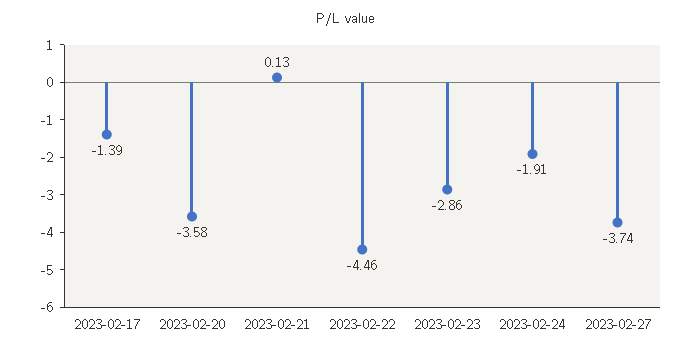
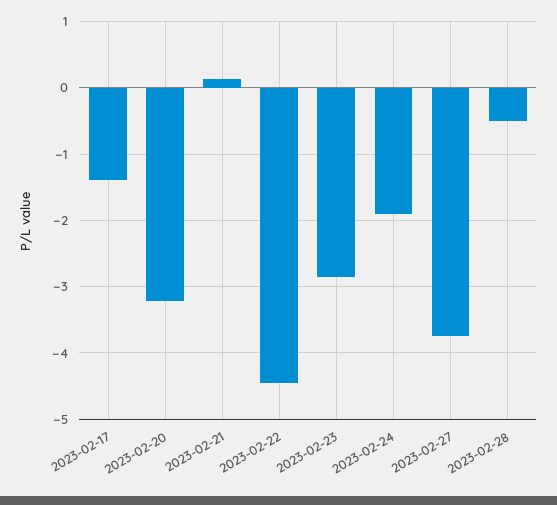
2023-02-20: -3.58 -> -3.2
2023-02-28: none -> -0.5

